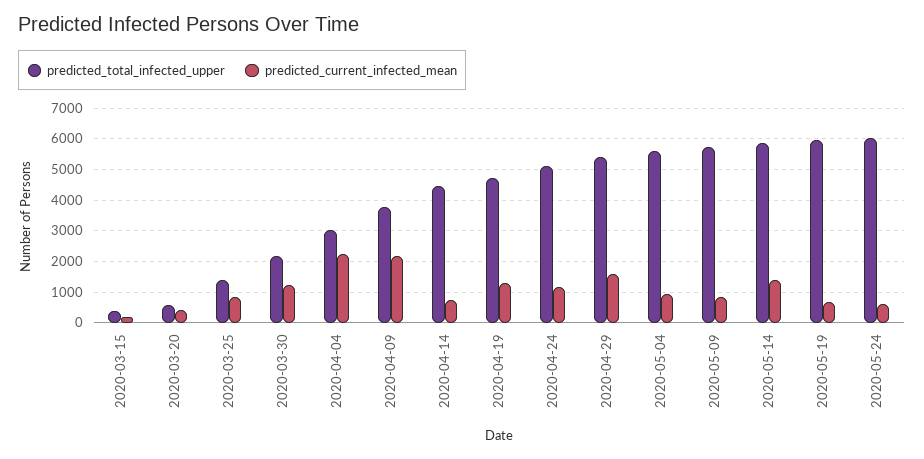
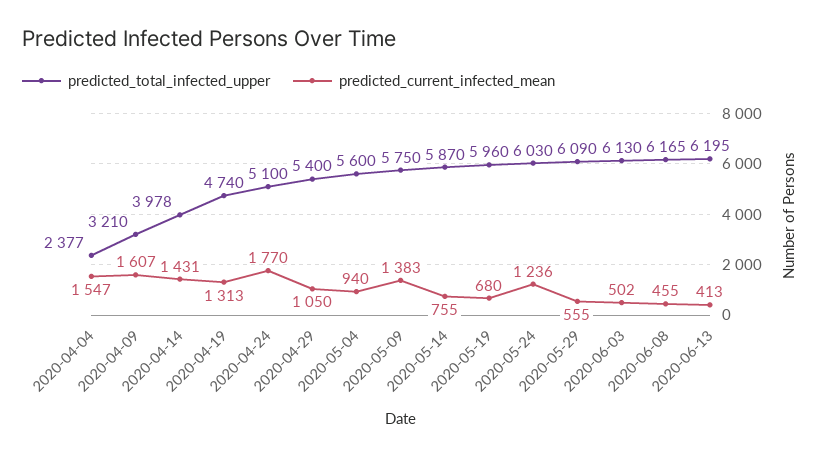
predicted_total_infected_upper, 2020-03-15: 400 -> none
predicted_current_infected_mean, 2020-03-15: 200 -> none
predicted_total_infected_upper, 2020-03-20: 600 -> none
predicted_current_infected_mean, 2020-03-20: 400 -> none
predicted_total_infected_upper, 2020-03-25: 1400 -> none
predicted_current_infected_mean, 2020-03-25: 800 -> none
predicted_total_infected_upper, 2020-03-30: 2200 -> none
predicted_current_infected_mean, 2020-03-30: 1200 -> none
predicted_total_infected_upper, 2020-04-04: 3000 -> 2377
predicted_current_infected_mean, 2020-04-04: 2200 -> 1547
predicted_total_infected_upper, 2020-04-09: 3800 -> 3210
predicted_current_infected_mean, 2020-04-09: 2200 -> 1607
predicted_total_infected_upper, 2020-04-14: 4400 -> 3978
predicted_current_infected_mean, 2020-04-14: 800 -> 1431
predicted_current_infected_mean, 2020-04-24: 1200 -> 1770
predicted_current_infected_mean, 2020-04-29: 1600 -> 1050
predicted_current_infected_mean, 2020-05-09: 800 -> 1383
predicted_current_infected_mean, 2020-05-14: 1400 -> 755
predicted_current_infected_mean, 2020-05-24: 600 -> 1236
predicted_total_infected_upper, 2020-05-29: none -> 6090
predicted_current_infected_mean, 2020-05-29: none -> 555
predicted_total_infected_upper, 2020-06-03: none -> 6130
predicted_current_infected_mean, 2020-06-03: none -> 502
predicted_total_infected_upper, 2020-06-08: none -> 6165
predicted_current_infected_mean, 2020-06-08: none -> 455
predicted_total_infected_upper, 2020-06-13: none -> 6195
predicted_current_infected_mean, 2020-06-13: none -> 413

